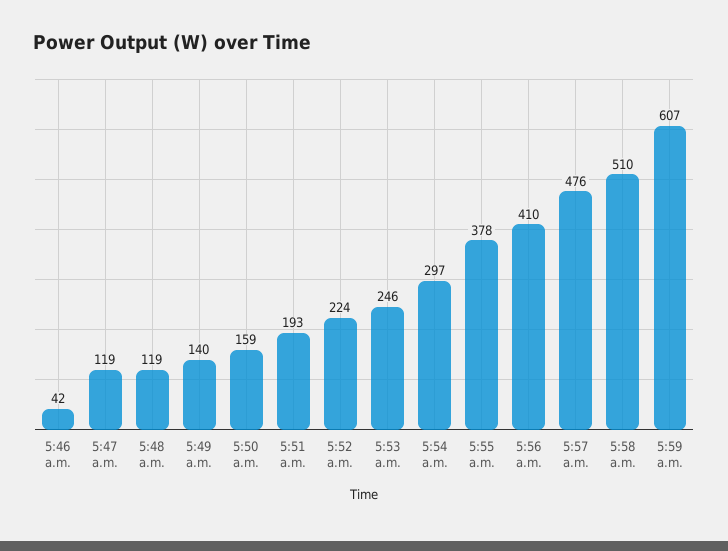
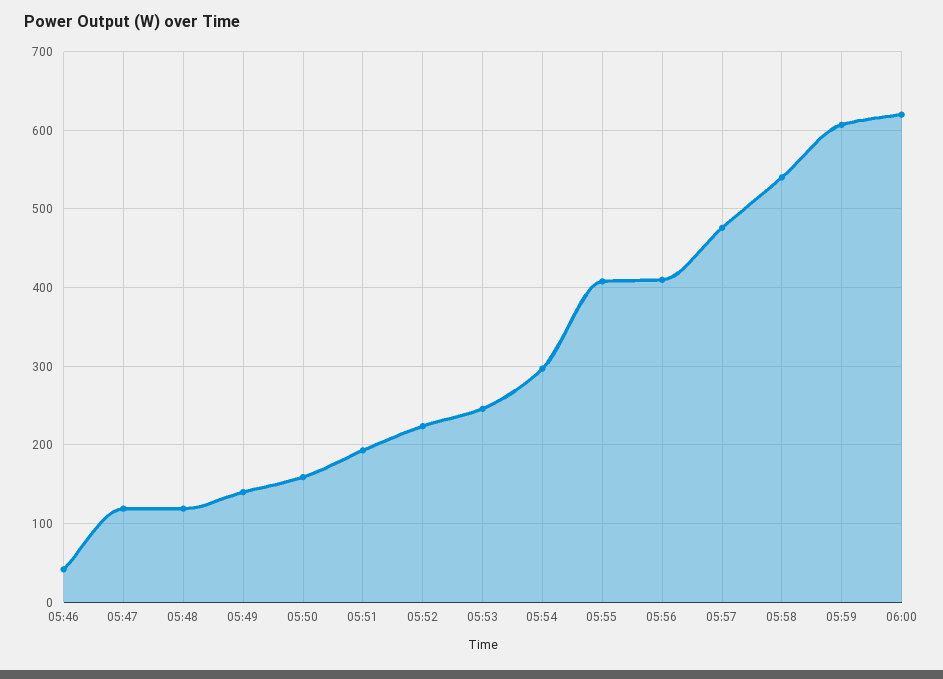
5:55 a.m.: 378 -> 410
5:58 a.m.: 510 -> 540
06:00: none -> 620

